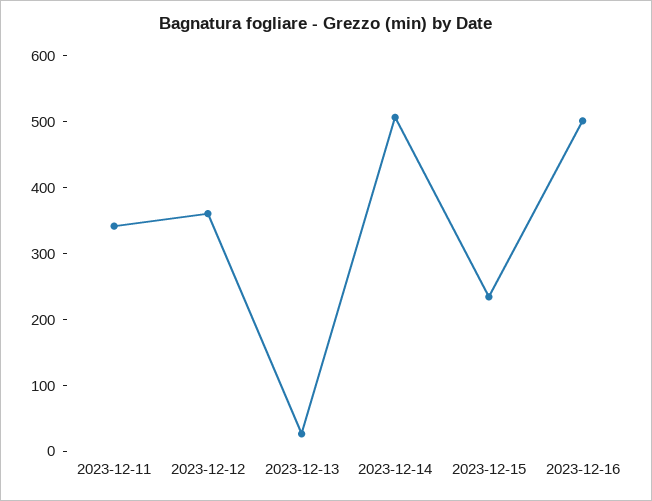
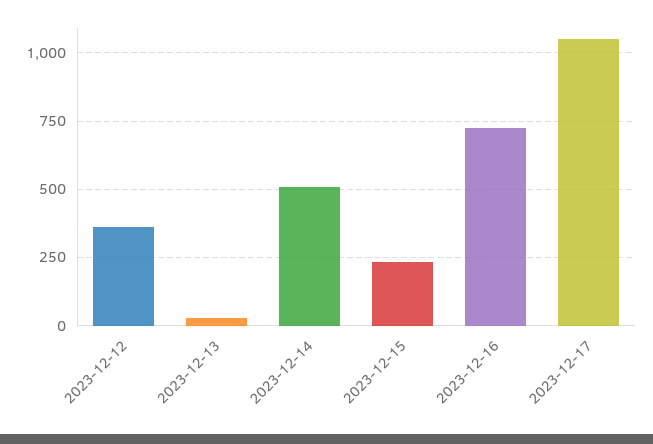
2023-12-11: 340 -> none
2023-12-16: 500 -> 725
2023-12-17: none -> 1050

